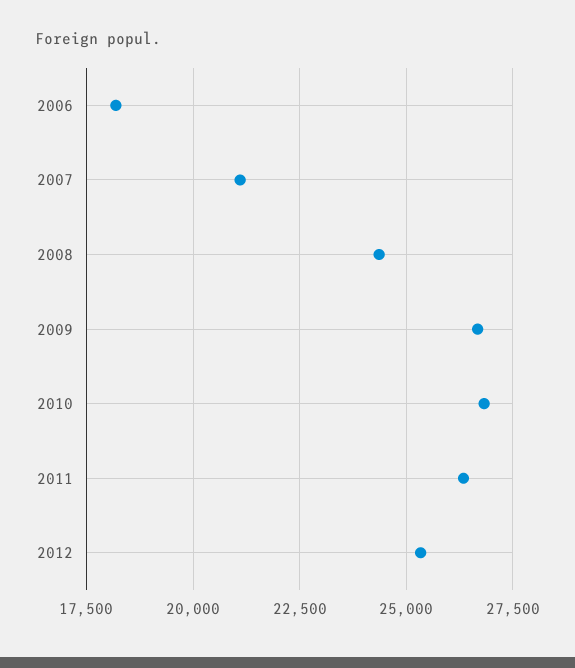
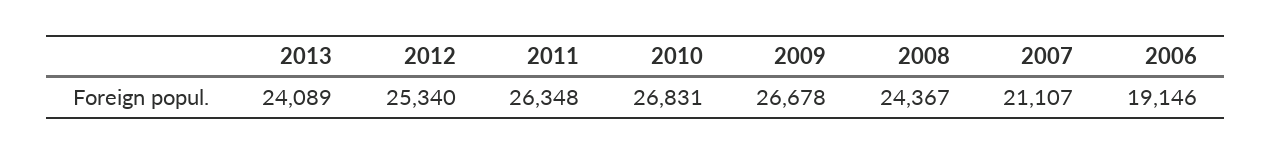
2006: 18250 -> 19146
2013: none -> 24089

